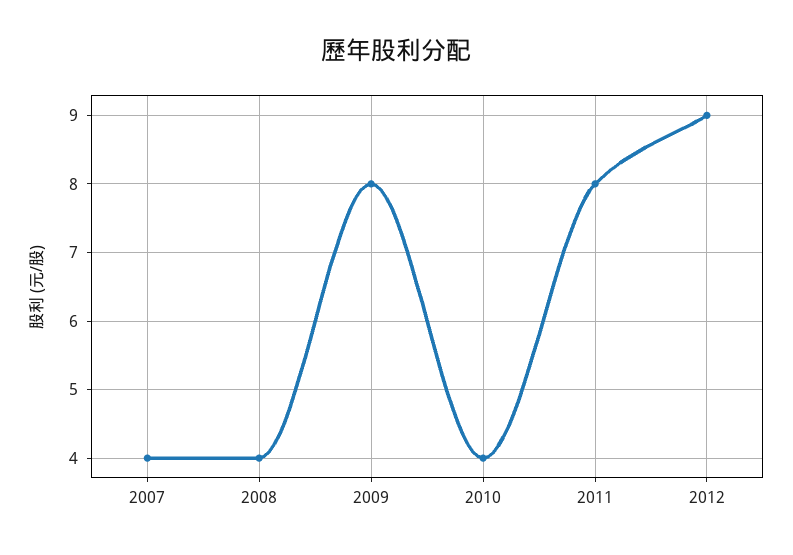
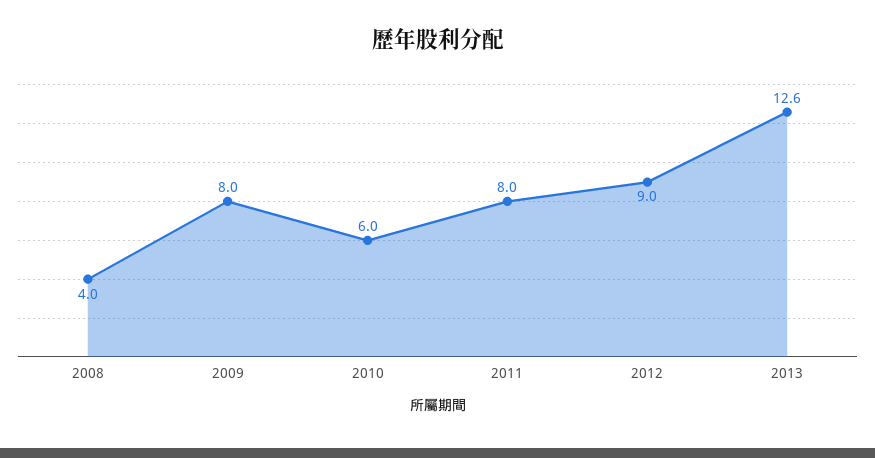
2007: 4 -> none
2010: 4 -> 6
2013: none -> 12.6

